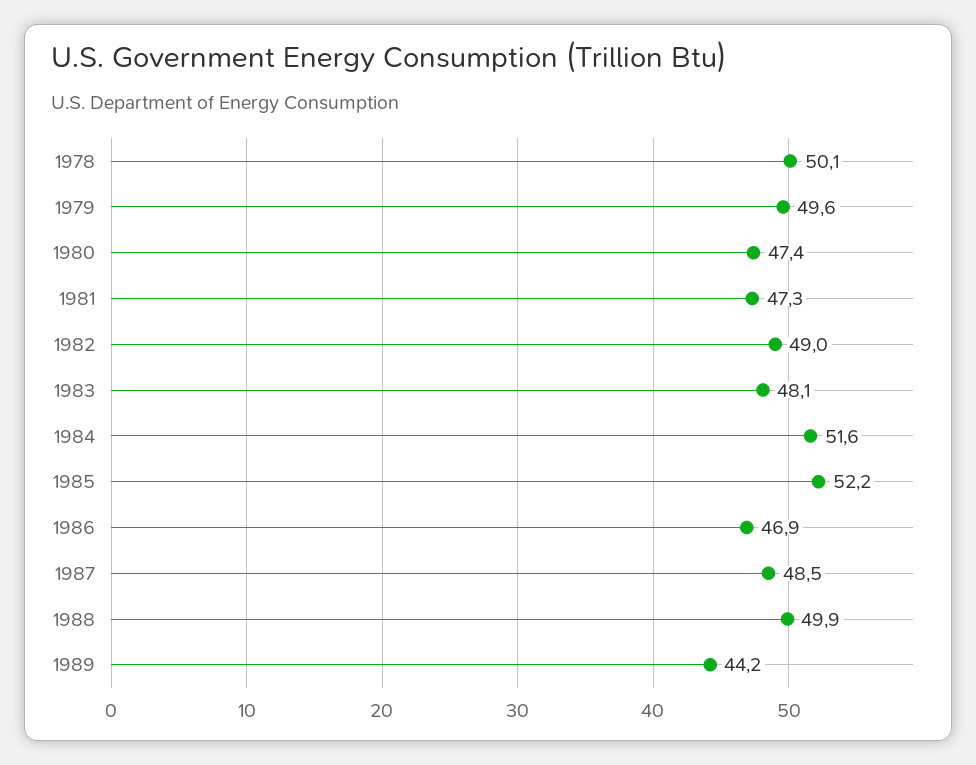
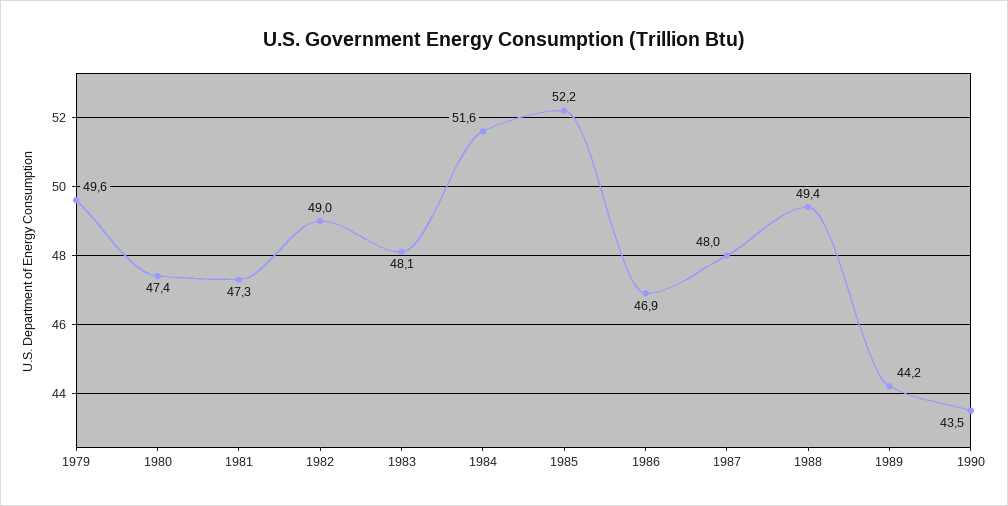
1978: 50.1 -> none
1987: 48.5 -> 48
1988: 49.9 -> 49.4
1990: none -> 43.5

